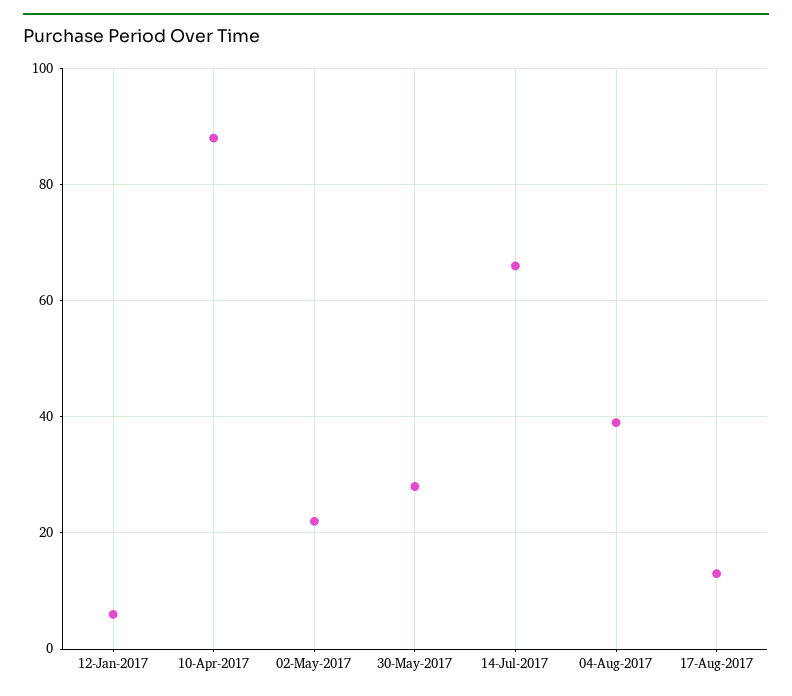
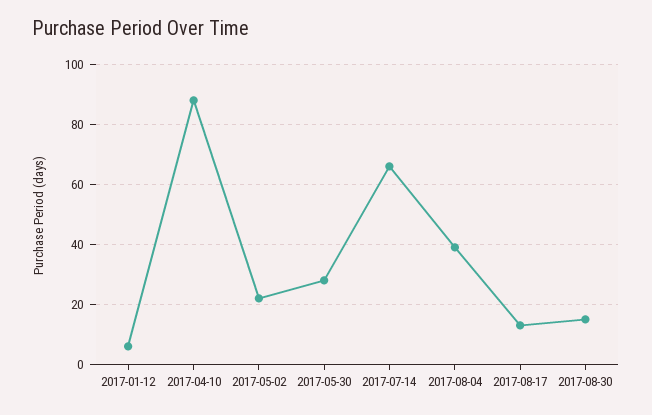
2017-08-30: none -> 15

